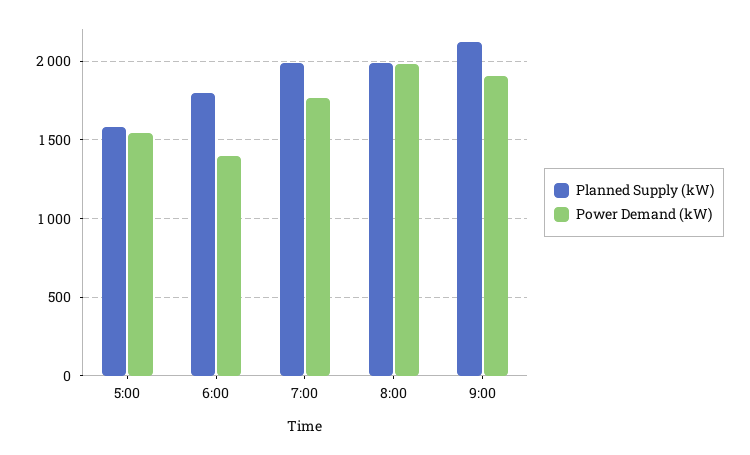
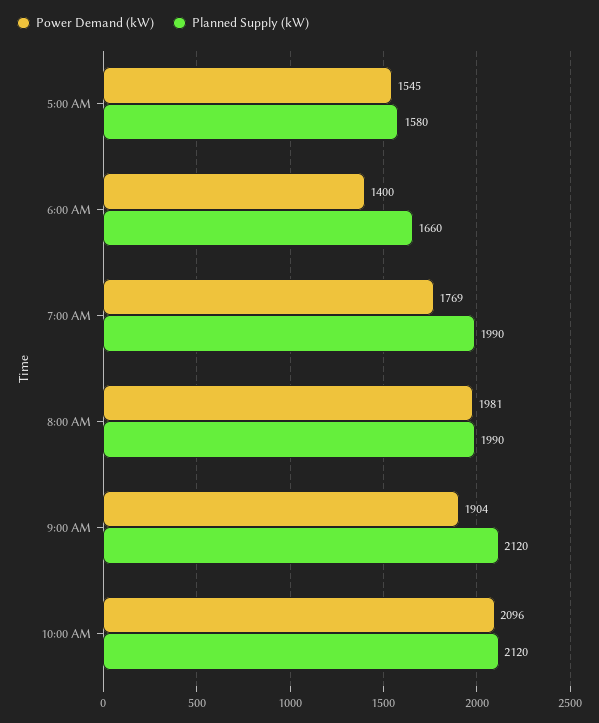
Planned Supply (kW), 6:00: 1800 -> 1660
Power Demand (kW), 10:00 AM: none -> 2096
Planned Supply (kW), 10:00 AM: none -> 2120

